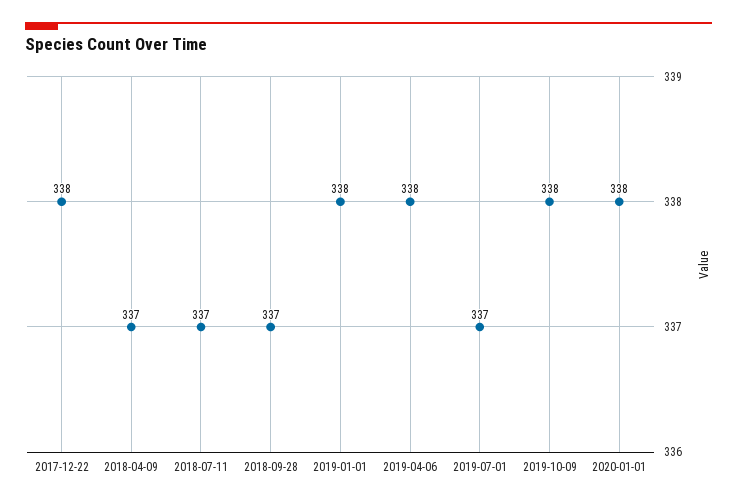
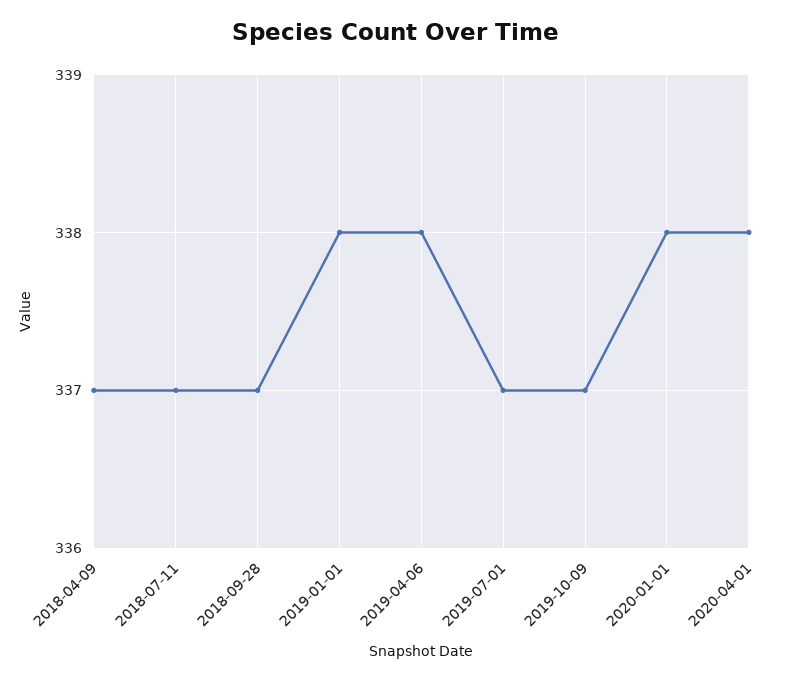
2017-12-22: 338 -> none
2019-10-09: 338 -> 337
2020-04-01: none -> 338

